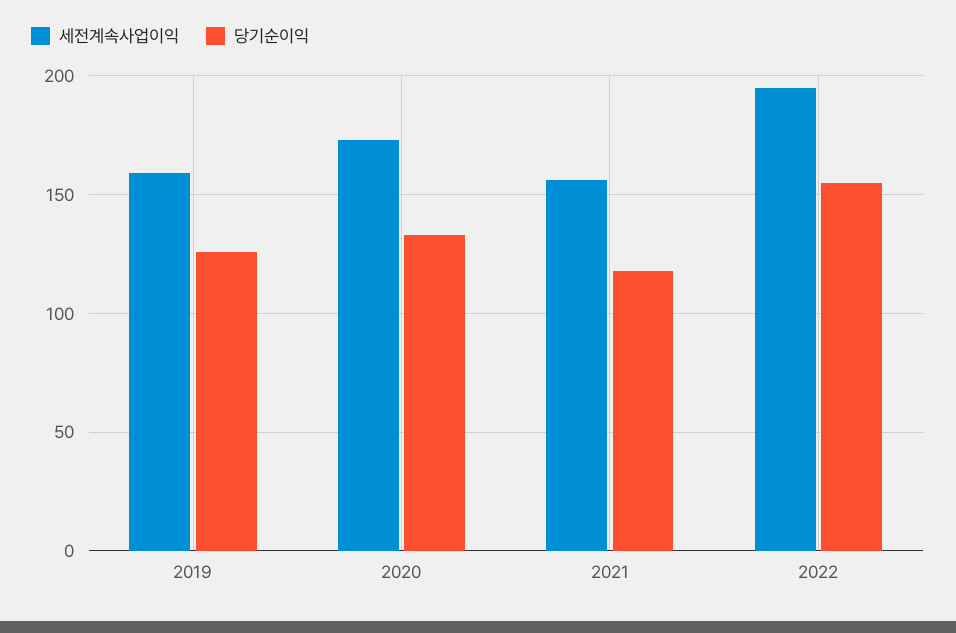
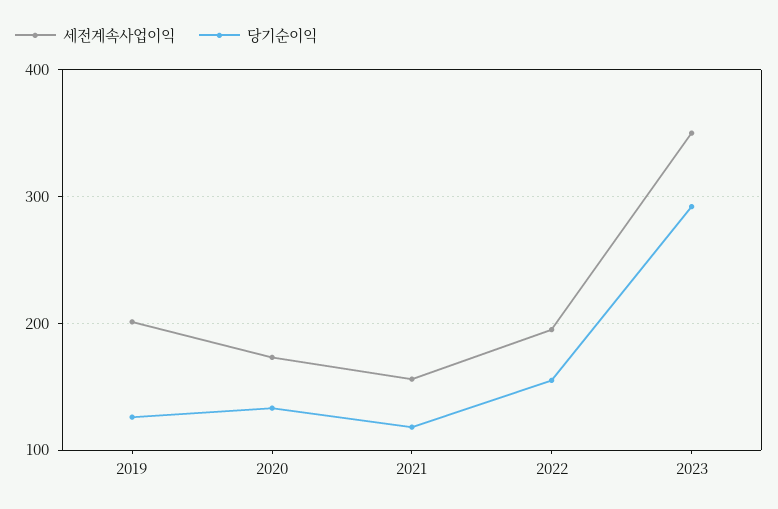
세전계속사업이익, 2019: 160 -> 200
세전계속사업이익, 2023: none -> 350
당기순이익, 2023: none -> 290

